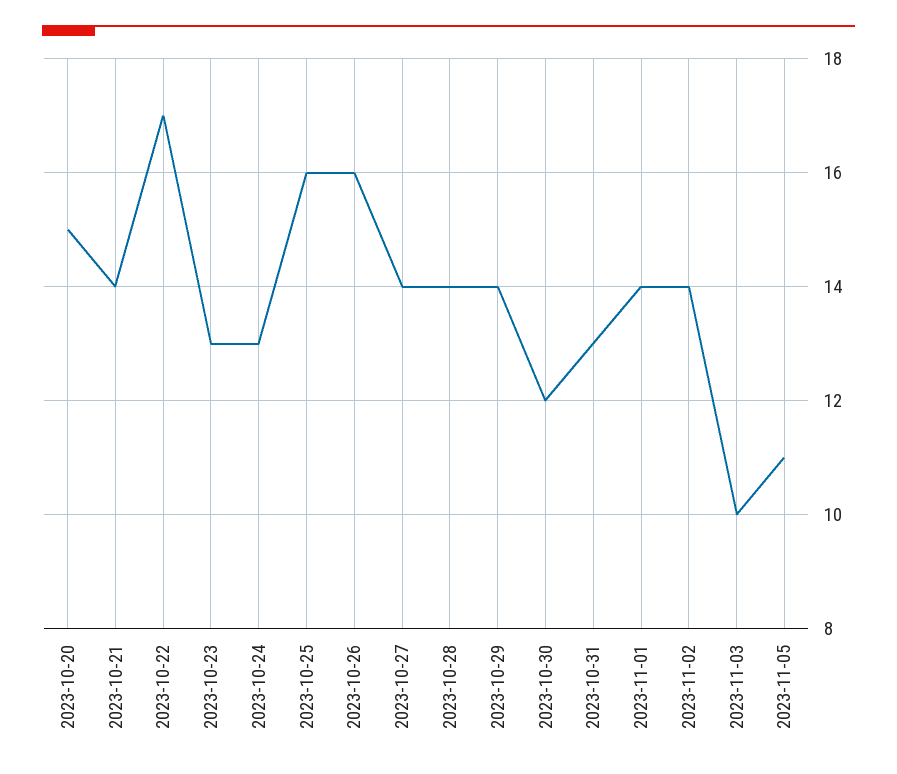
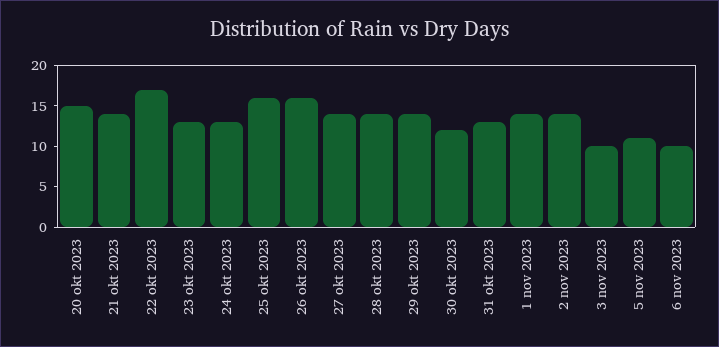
6 nov 2023: none -> 10

